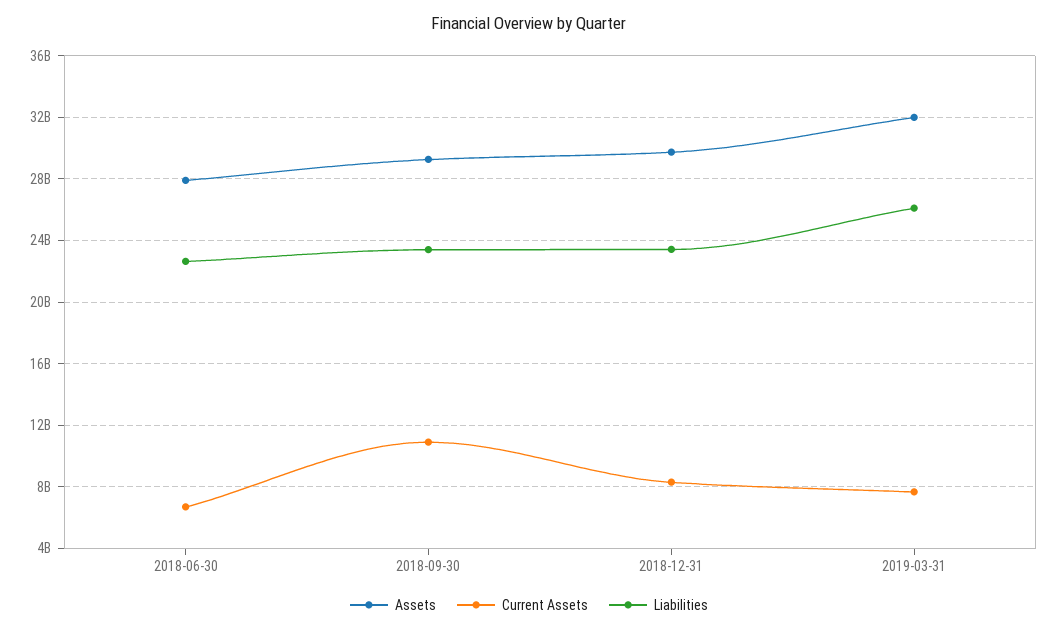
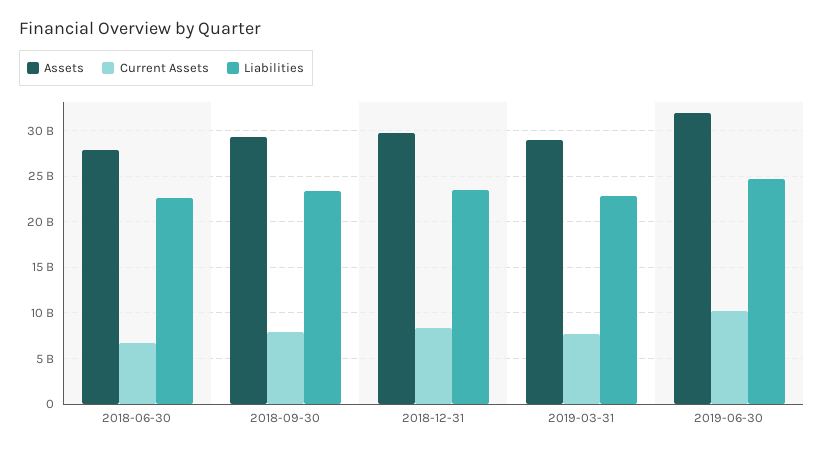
Current Assets, 2018-09-30: 11000000000 -> 8000000000
Assets, 2019-03-31: 32000000000 -> 29000000000
Liabilities, 2019-03-31: 26000000000 -> 23000000000
Assets, 2019-06-30: none -> 32000000000
Current Assets, 2019-06-30: none -> 10000000000
Liabilities, 2019-06-30: none -> 25000000000

